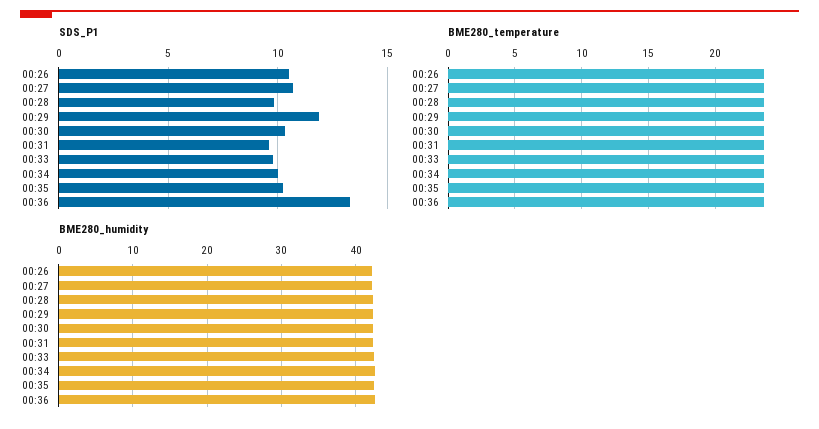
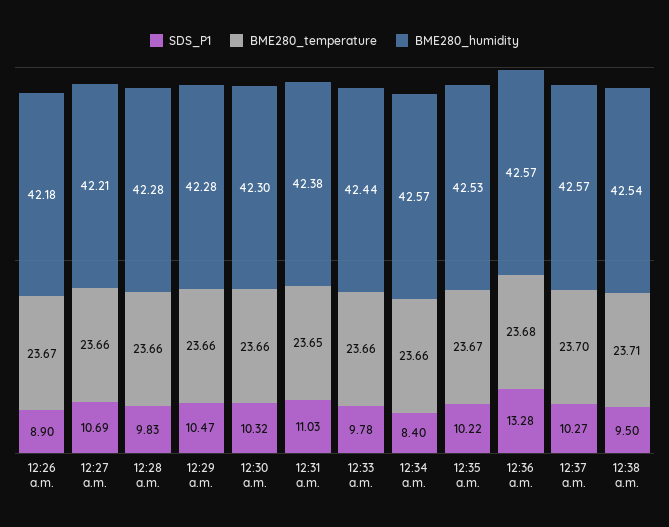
SDS_P1, 00:26: 10.5 -> 8.9
SDS_P1, 00:29: 12 -> 10.47
SDS_P1, 00:31: 9.5 -> 11.03
SDS_P1, 00:34: 10 -> 8.4
SDS_P1, 12:37 a.m.: none -> 10.27
BME280_temperature, 12:37 a.m.: none -> 23.7
BME280_humidity, 12:37 a.m.: none -> 42.57
SDS_P1, 12:38 a.m.: none -> 9.5
BME280_temperature, 12:38 a.m.: none -> 23.71
BME280_humidity, 12:38 a.m.: none -> 42.54

